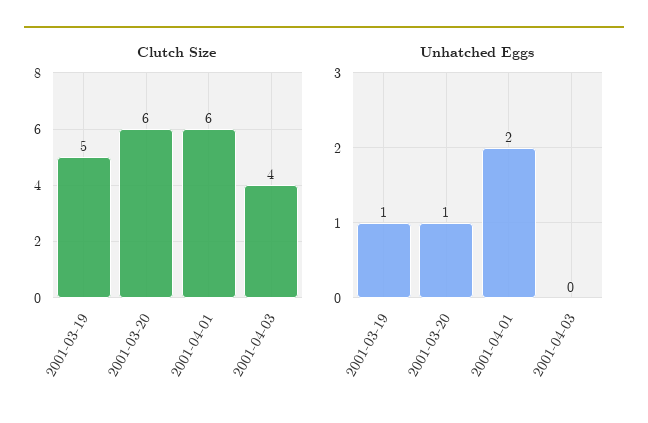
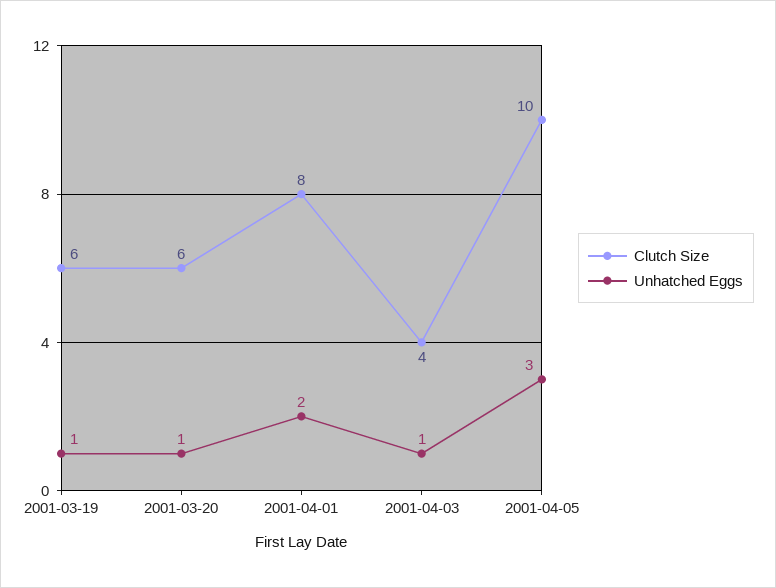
Clutch Size, 2001-03-19: 5 -> 6
Clutch Size, 2001-04-01: 6 -> 8
Unhatched Eggs, 2001-04-03: 0 -> 1
Clutch Size, 2001-04-05: none -> 10
Unhatched Eggs, 2001-04-05: none -> 3

